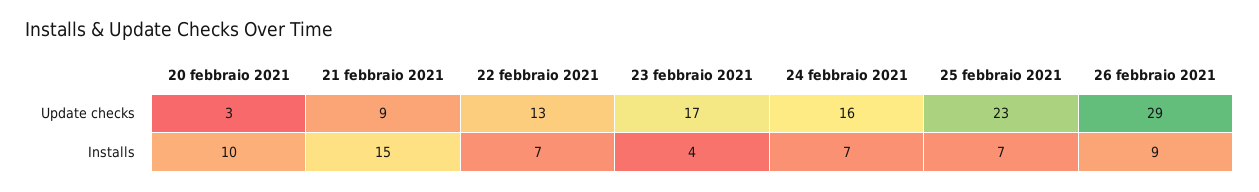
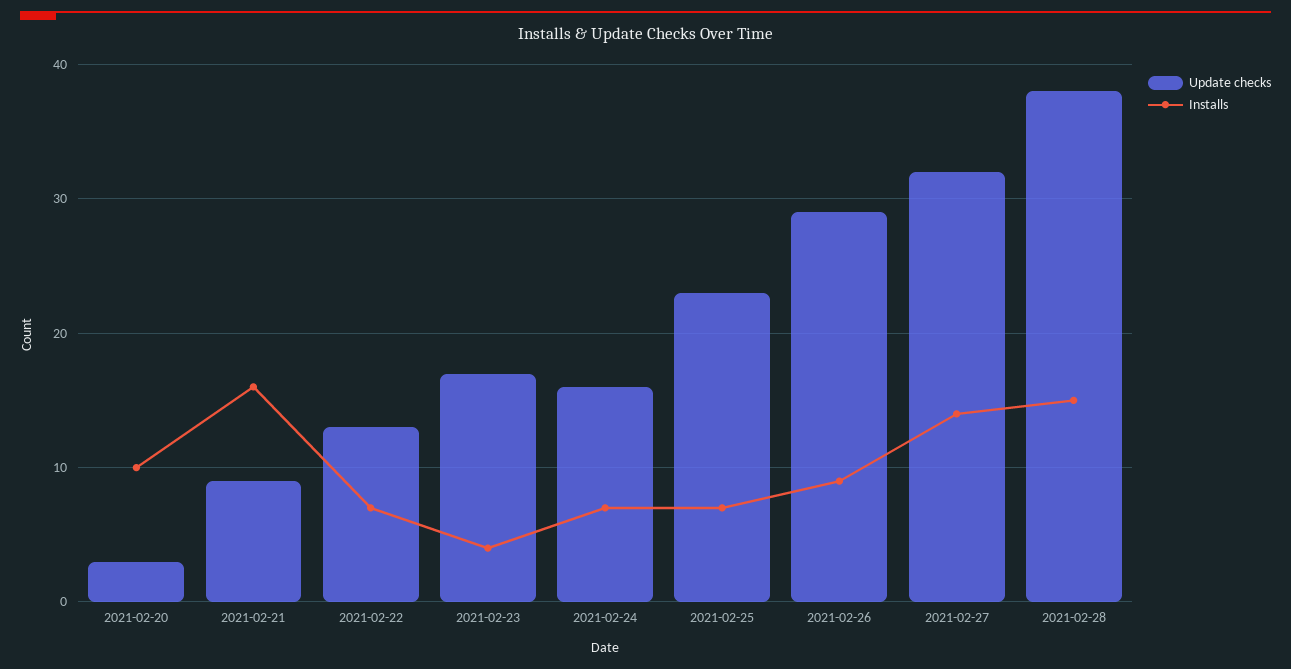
Installs, 21 febbraio 2021: 15 -> 16
Update checks, 2021-02-27: none -> 32
Installs, 2021-02-27: none -> 14
Update checks, 2021-02-28: none -> 38
Installs, 2021-02-28: none -> 15

